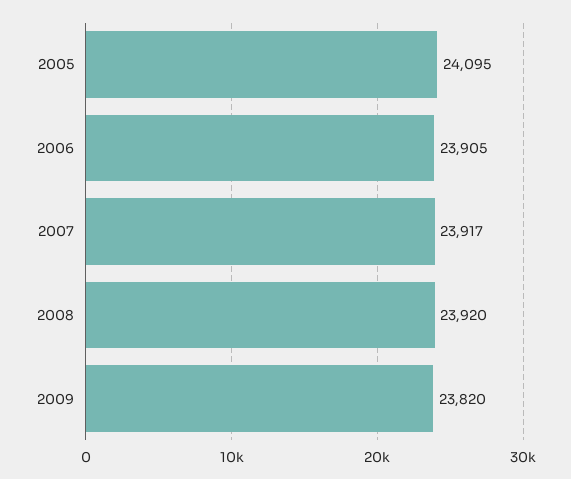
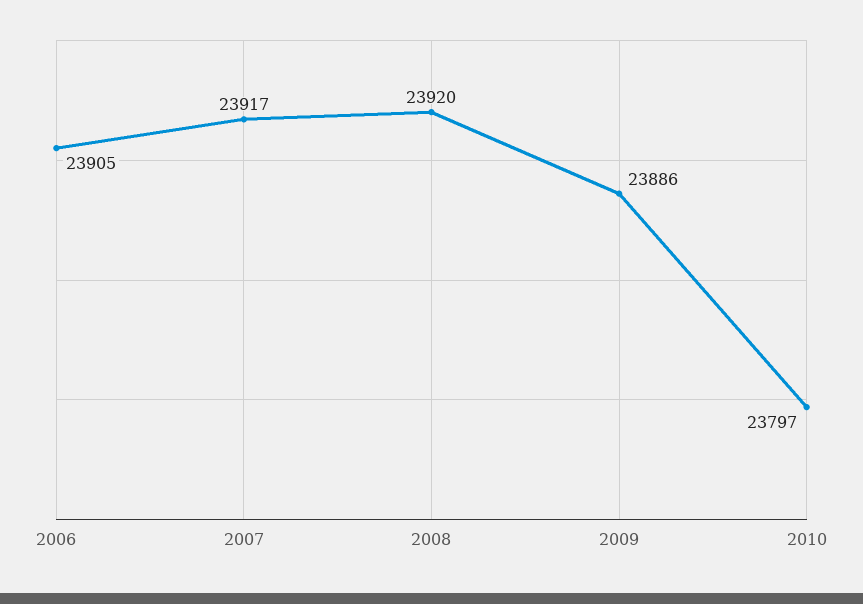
2005: 24095 -> none
2009: 23820 -> 23886
2010: none -> 23797

